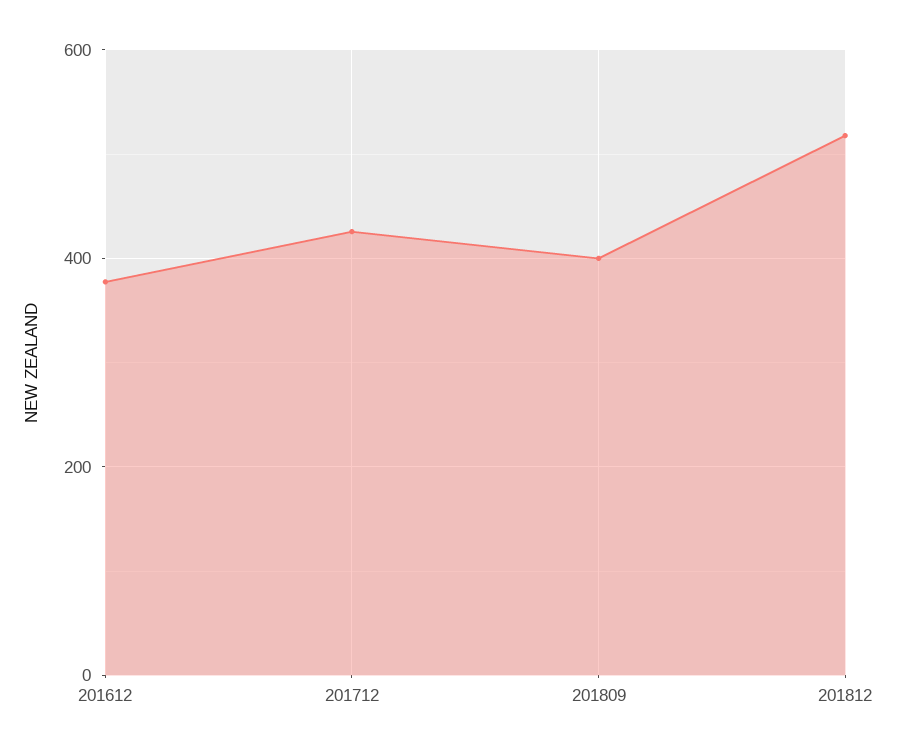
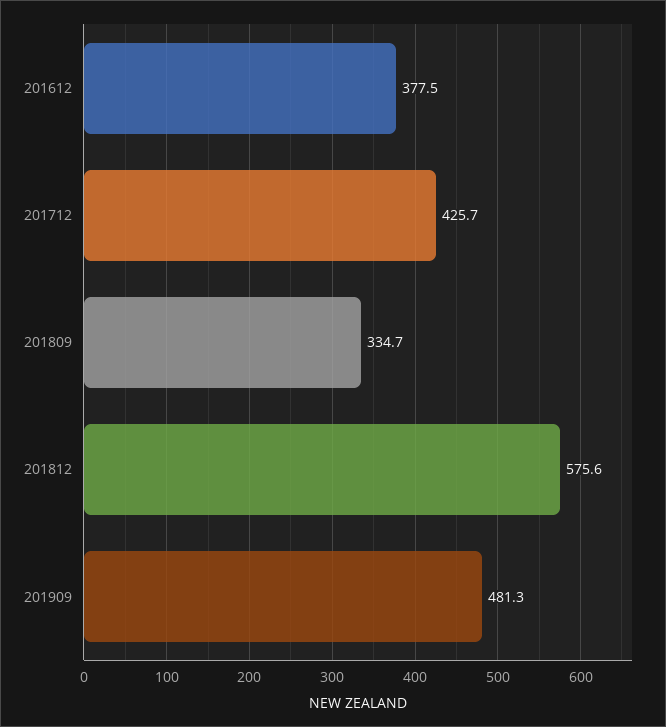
201809: 400 -> 334.7
201812: 520 -> 575.6
201909: none -> 481.3

